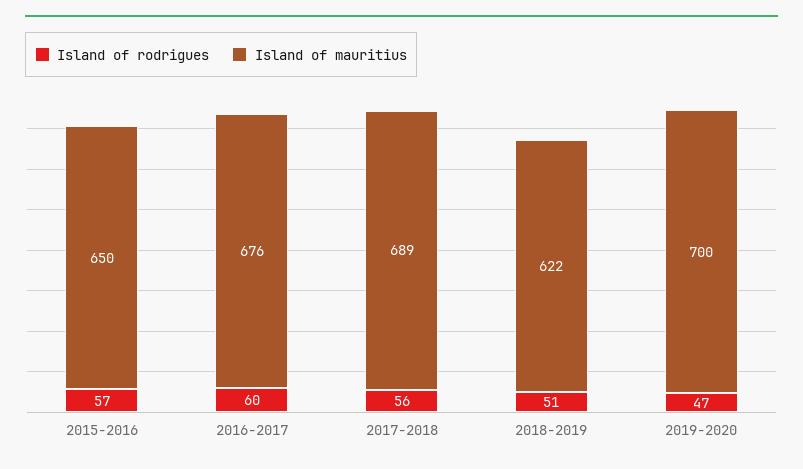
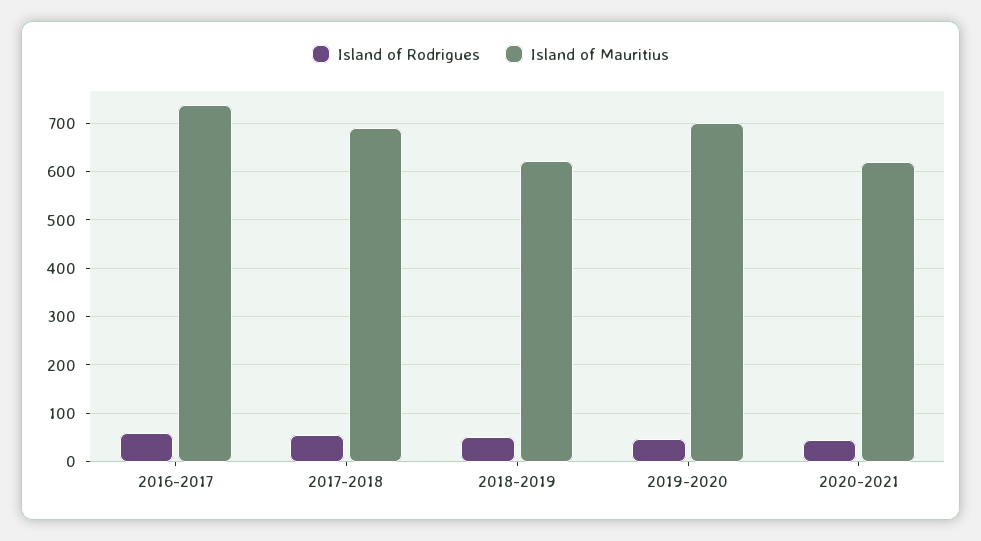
Island of rodrigues, 2015-2016: 57 -> none
Island of mauritius, 2015-2016: 650 -> none
Island of mauritius, 2016-2017: 676 -> 740
Island of rodrigues, 2020-2021: none -> 40
Island of mauritius, 2020-2021: none -> 620

